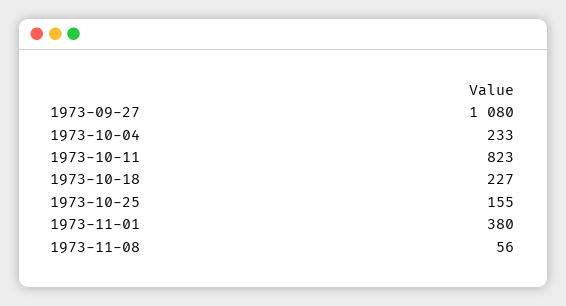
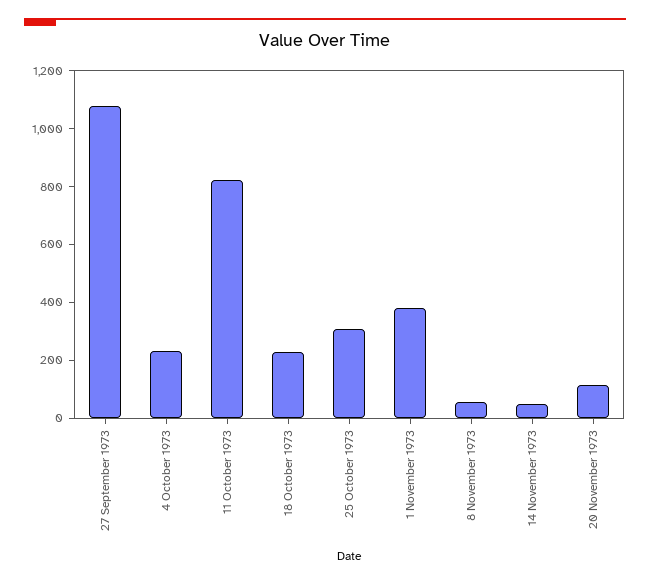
1973-10-25: 155 -> 300
14 November 1973: none -> 50
20 November 1973: none -> 100

